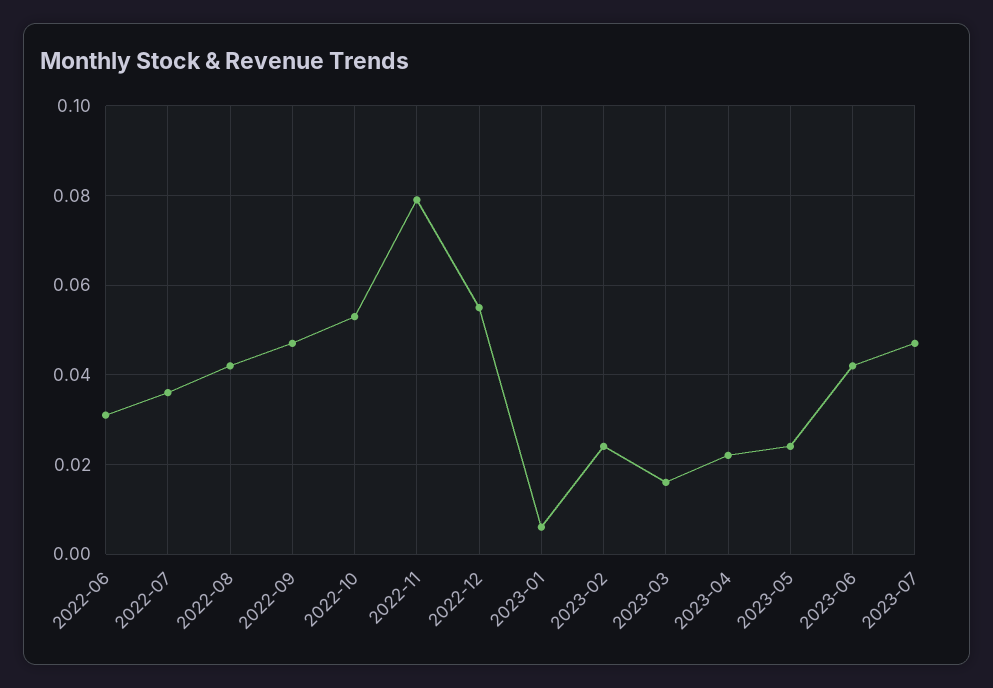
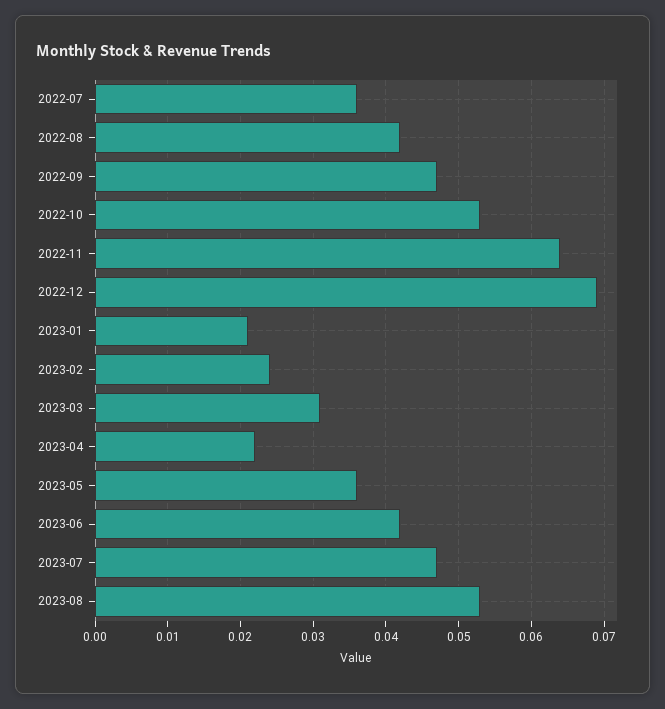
2022-06: 0.03 -> none
2022-11: 0.08 -> 0.064
2022-12: 0.055 -> 0.069
2023-01: 0.005 -> 0.021
2023-03: 0.015 -> 0.031
2023-05: 0.025 -> 0.036
2023-08: none -> 0.053

